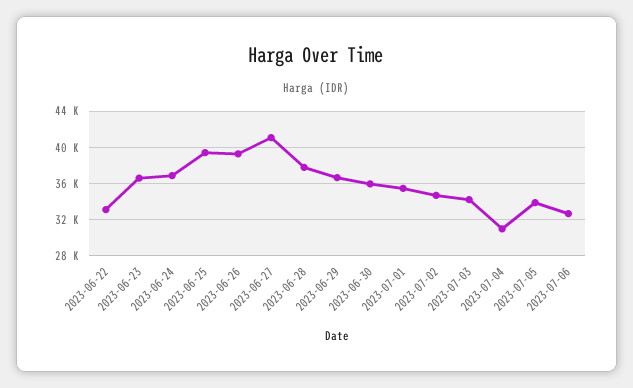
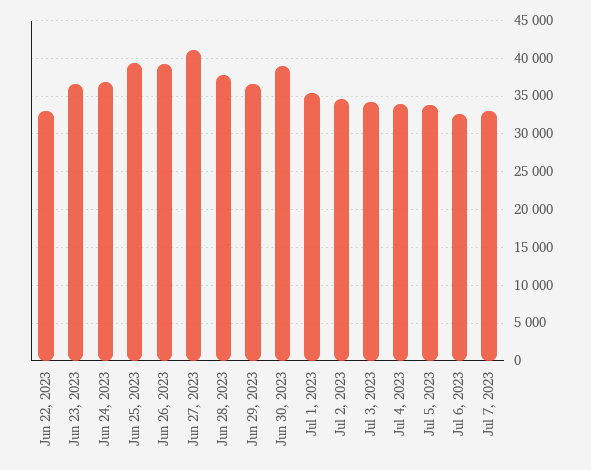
2023-06-30: 36000 -> 39000
2023-07-04: 31000 -> 34000
Jul 7, 2023: none -> 33000

